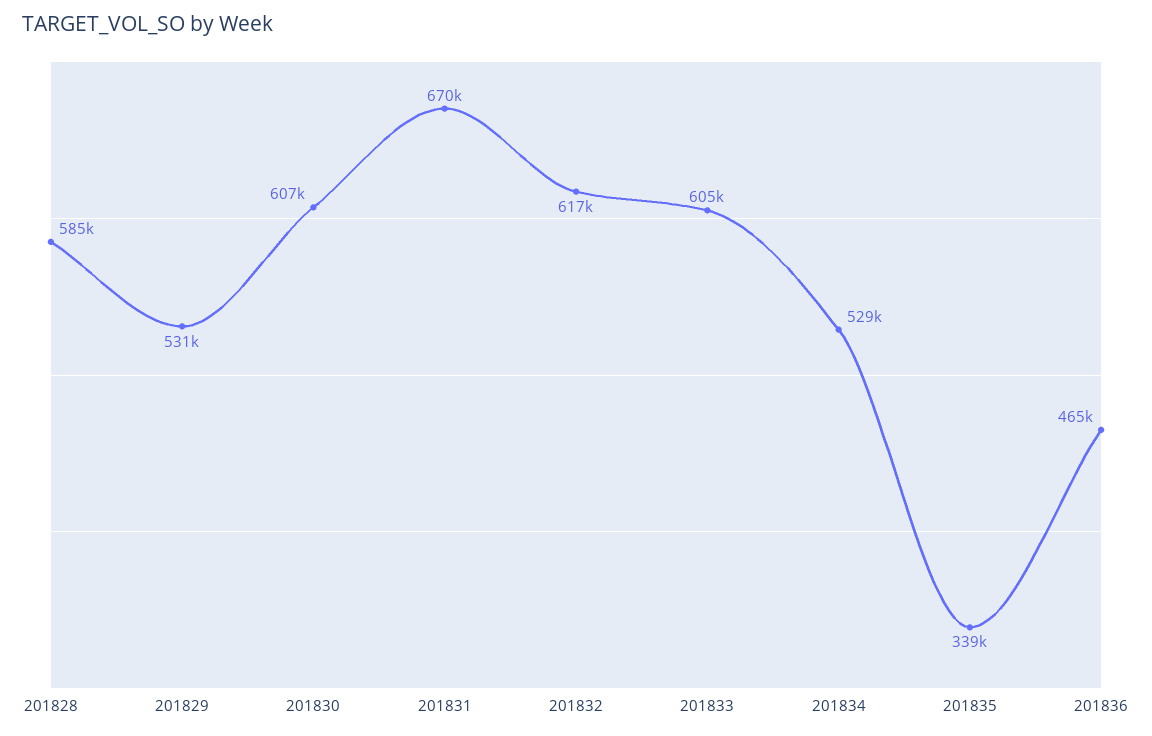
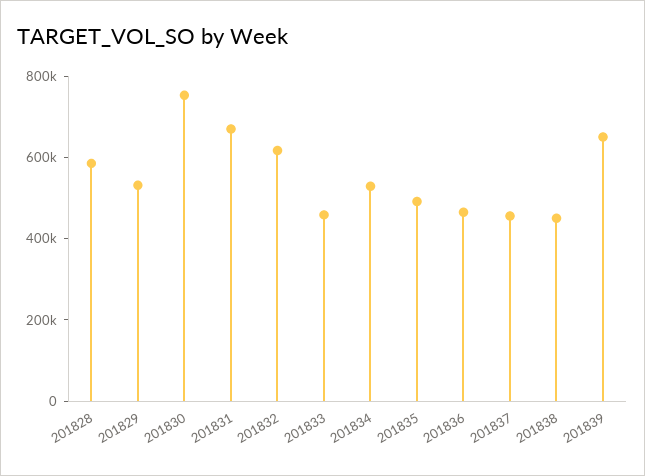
201830: 607000 -> 750000
201833: 605000 -> 450000
201835: 339000 -> 500000
201837: none -> 450000
201838: none -> 450000
201839: none -> 650000

